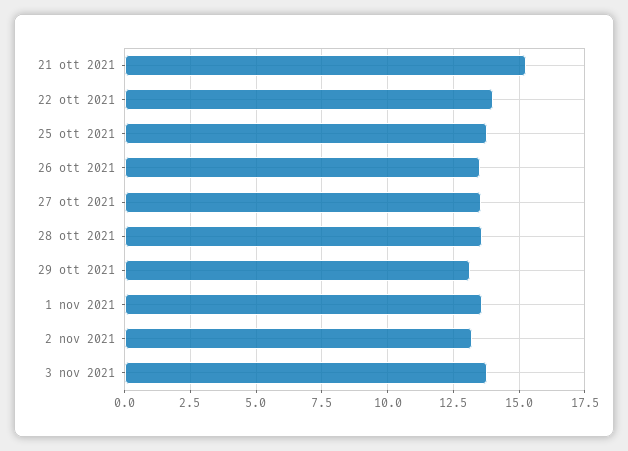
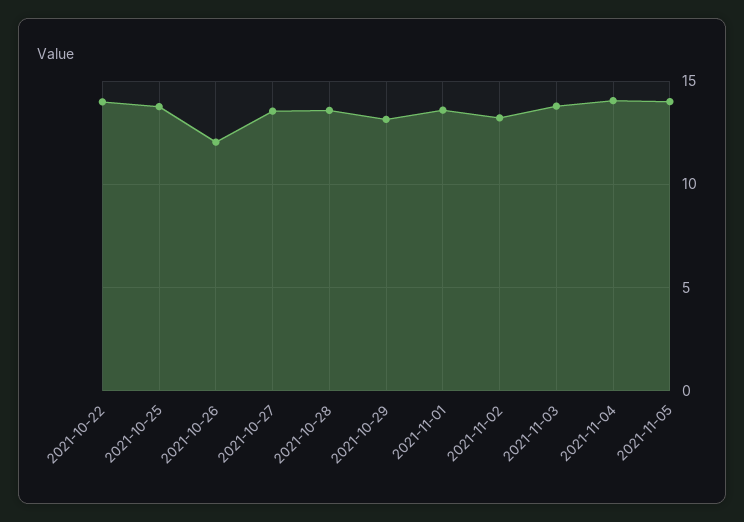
21 ott 2021: 15.25 -> none
26 ott 2021: 13.5 -> 12
2021-11-04: none -> 14
2021-11-05: none -> 14

